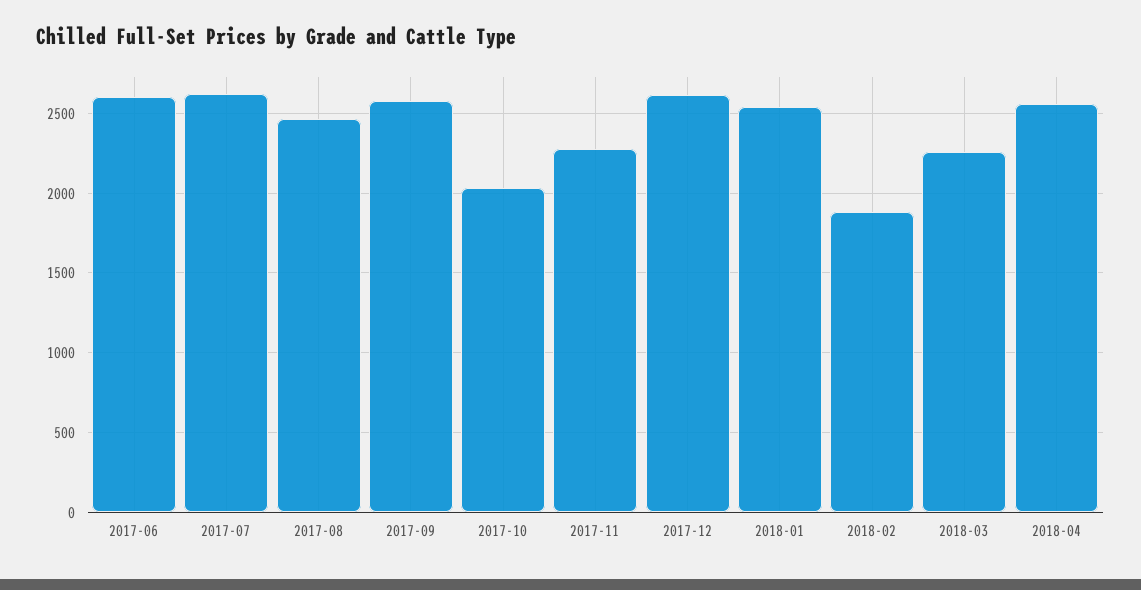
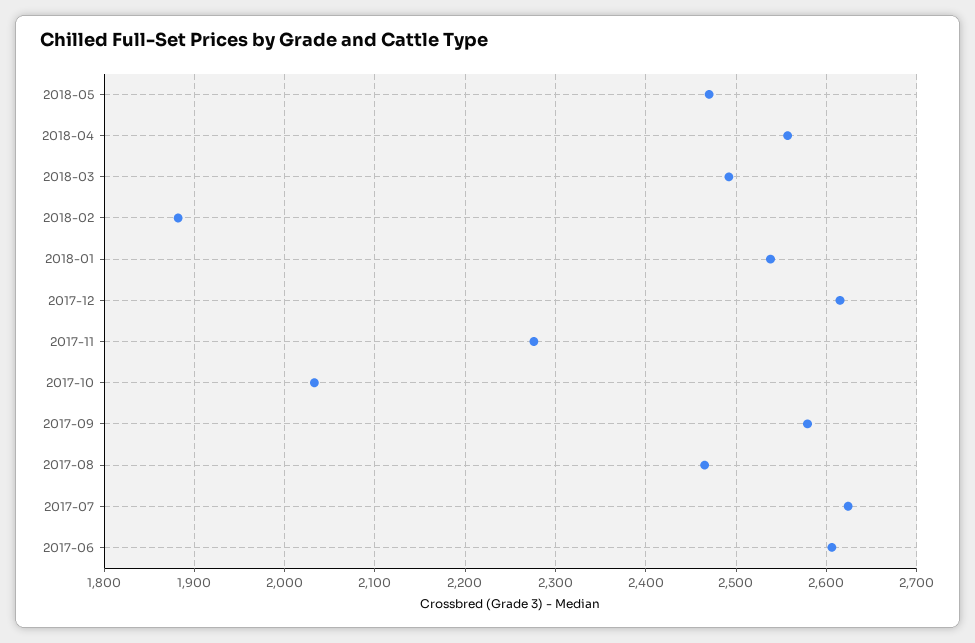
2018-03: 2250 -> 2490
2018-05: none -> 2470

